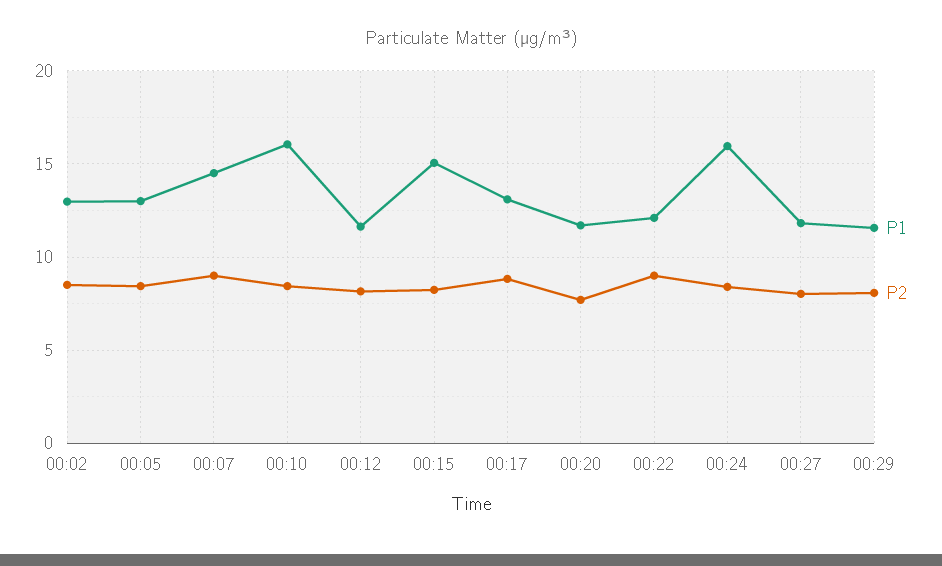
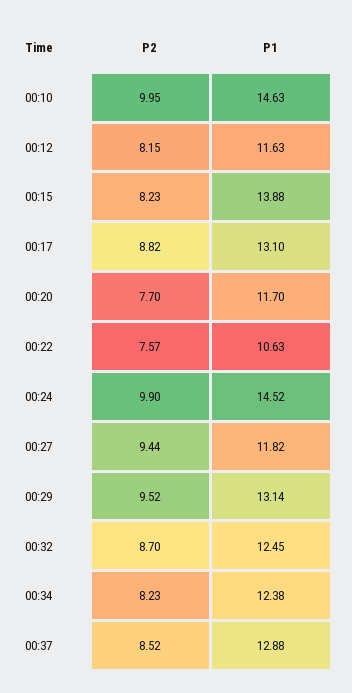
P1, 00:02: 13 -> none
P2, 00:02: 8.5 -> none
P1, 00:05: 13 -> none
P2, 00:05: 8.5 -> none
P1, 00:07: 14.5 -> none
P2, 00:07: 9 -> none
P1, 00:10: 16 -> 14.63
P2, 00:10: 8.5 -> 9.95
P1, 00:15: 15 -> 13.88
P1, 00:22: 12 -> 10.63
P2, 00:22: 9 -> 7.57
P1, 00:24: 16 -> 14.52
P2, 00:24: 8.5 -> 9.9
P2, 00:27: 8 -> 9.44
P1, 00:29: 11.5 -> 13.14
P2, 00:29: 8 -> 9.52
P2, 00:32: none -> 8.7
P1, 00:32: none -> 12.45
P2, 00:34: none -> 8.23
P1, 00:34: none -> 12.38
P2, 00:37: none -> 8.52
P1, 00:37: none -> 12.88

